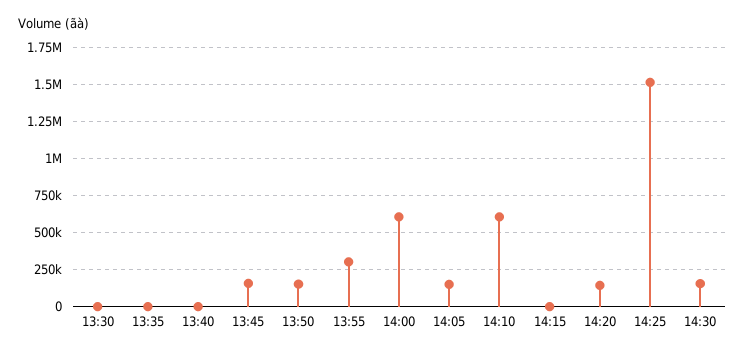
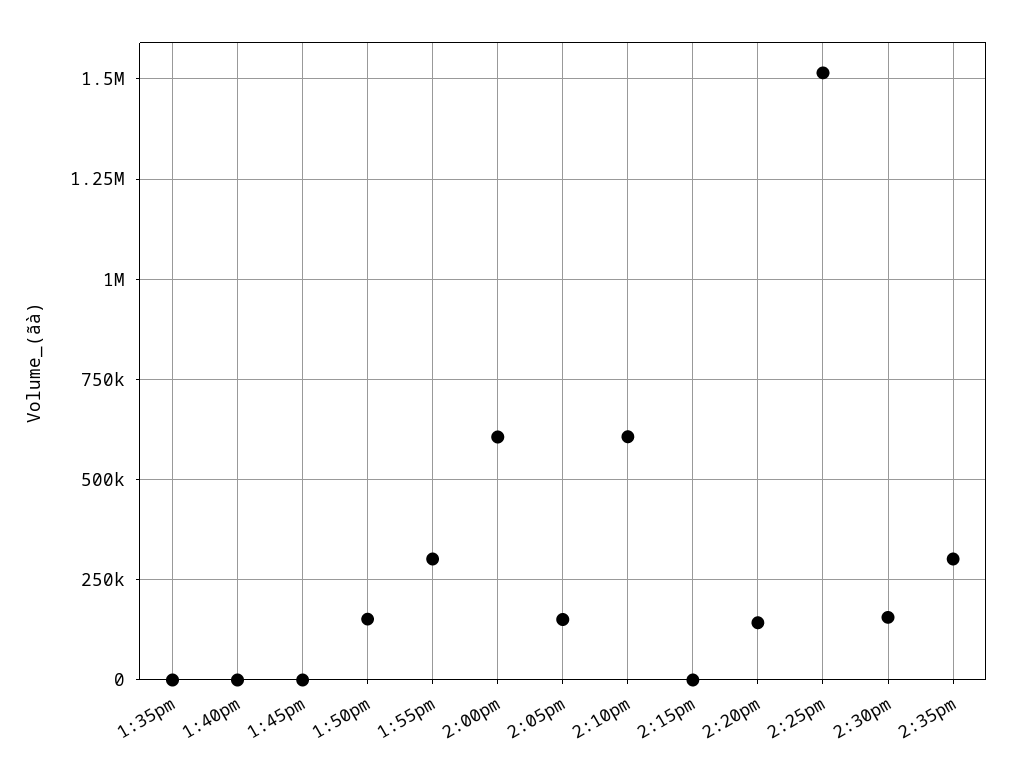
13:30: 0 -> none
13:45: 150000 -> 0
2:35pm: none -> 300000

